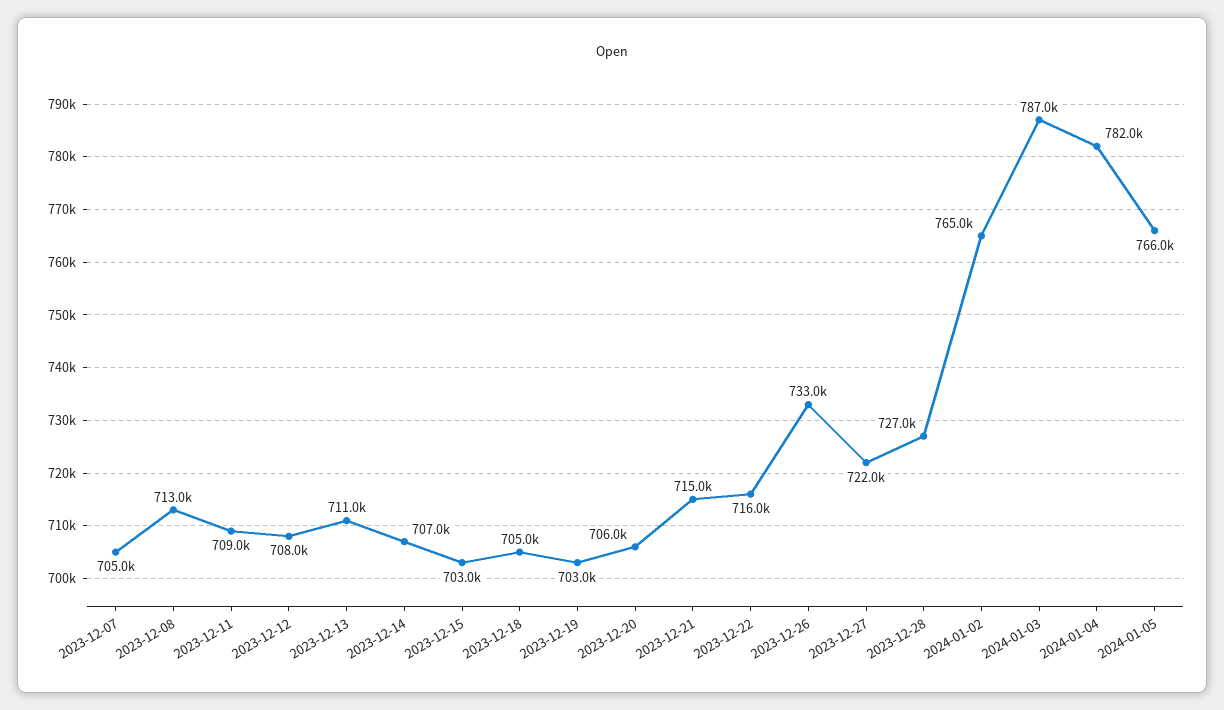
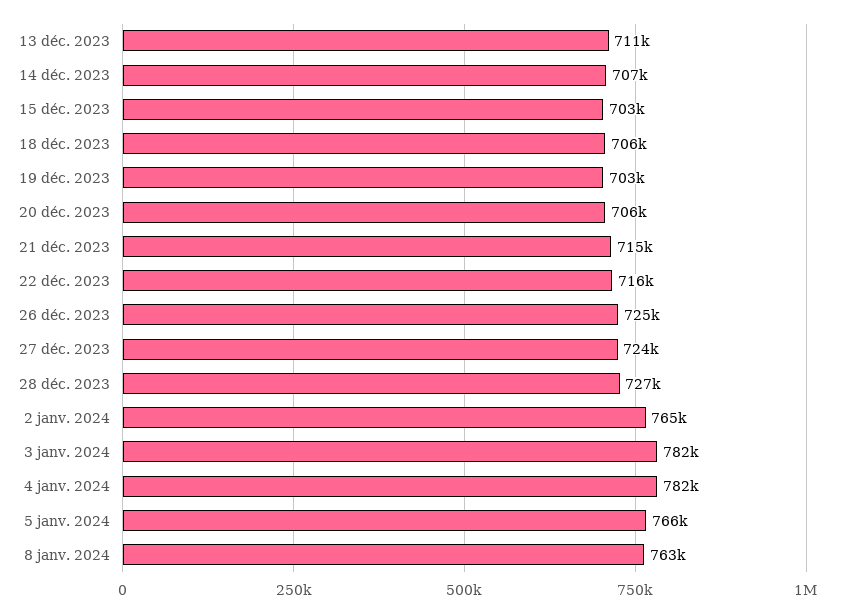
2023-12-07: 705000 -> none
2023-12-08: 713000 -> none
2023-12-11: 709000 -> none
2023-12-12: 708000 -> none
2023-12-18: 705000 -> 706000
2023-12-26: 733000 -> 725000
2023-12-27: 722000 -> 724000
2024-01-03: 787000 -> 782000
8 janv. 2024: none -> 763000

